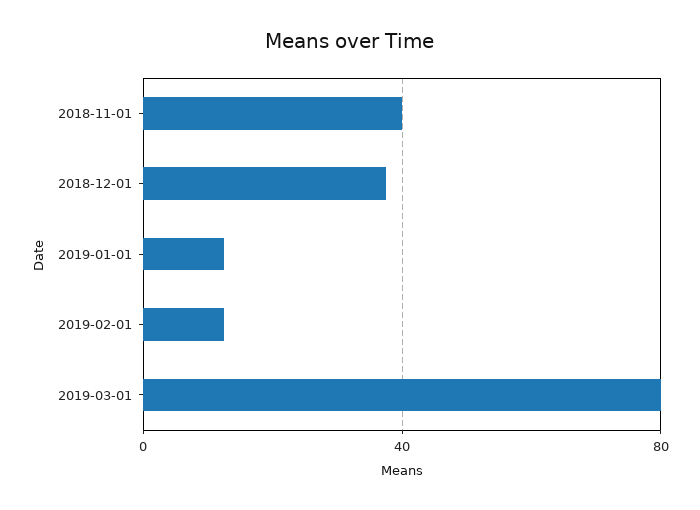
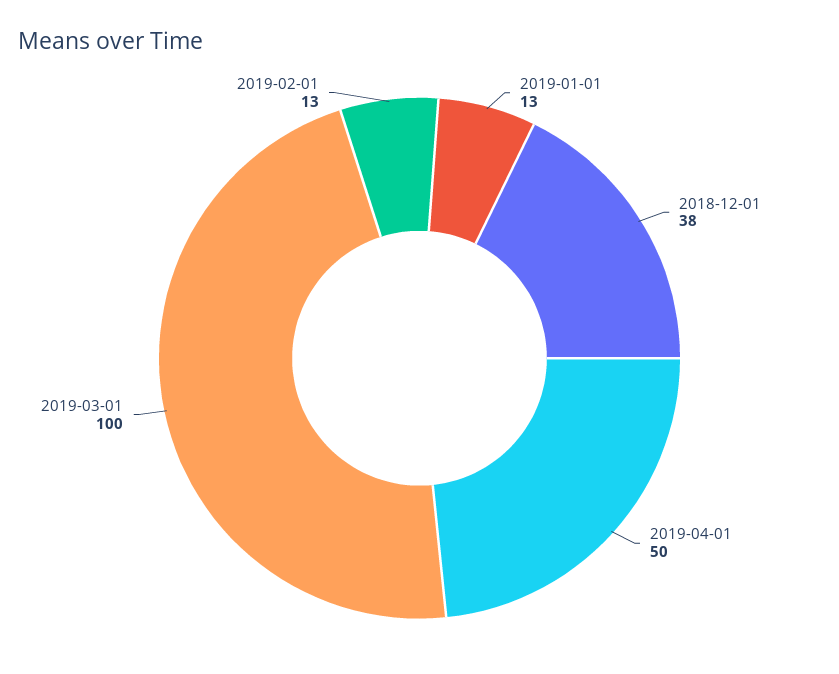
2018-11-01: 40 -> none
2019-03-01: 80 -> 100
2019-04-01: none -> 50

